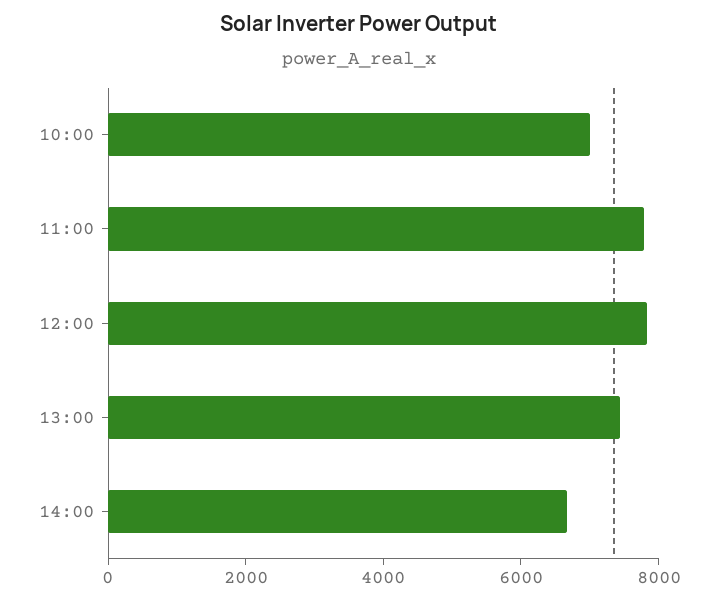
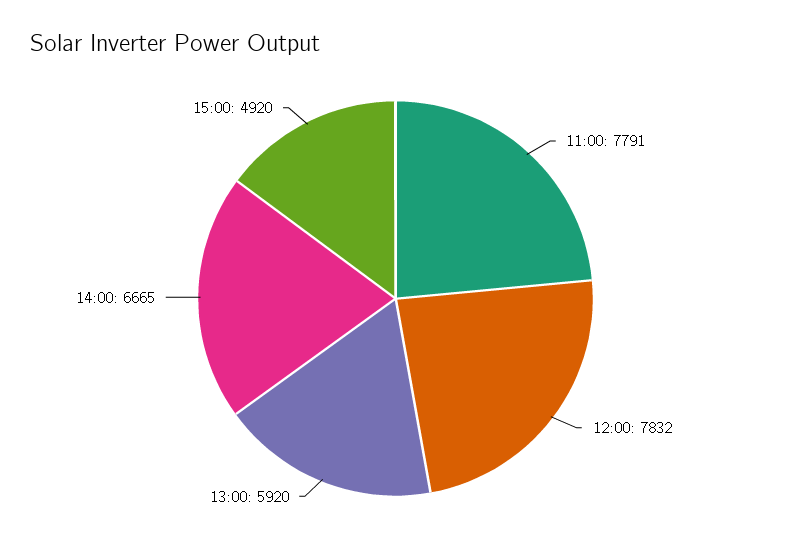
10:00: 7000 -> none
13:00: 7500 -> 5920
15:00: none -> 4920

